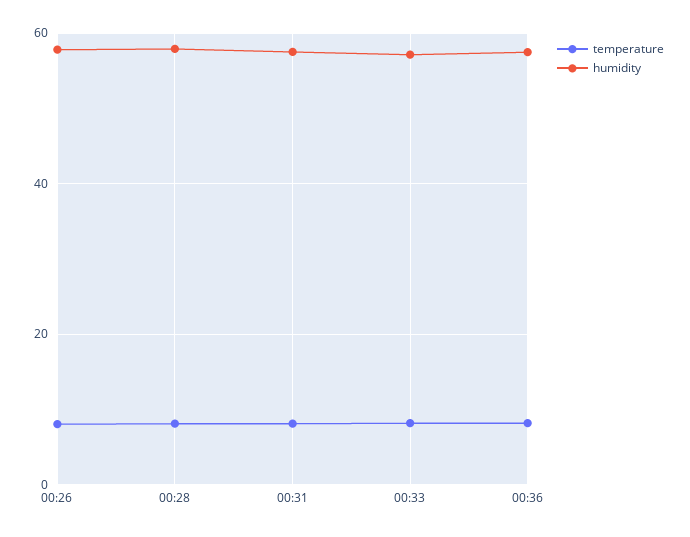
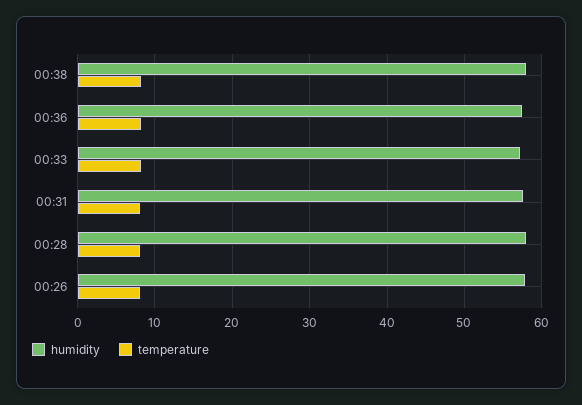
humidity, 00:38: none -> 58
temperature, 00:38: none -> 8

